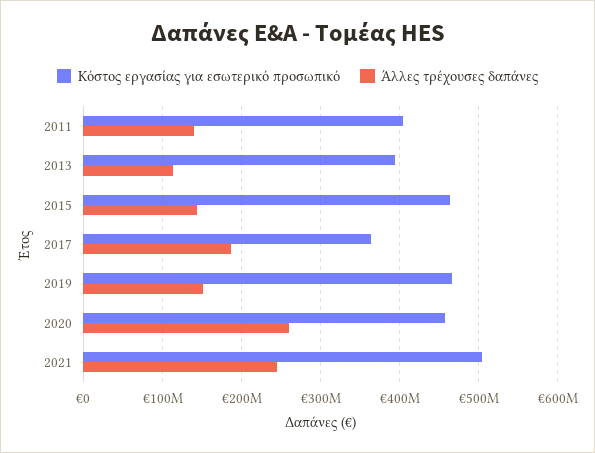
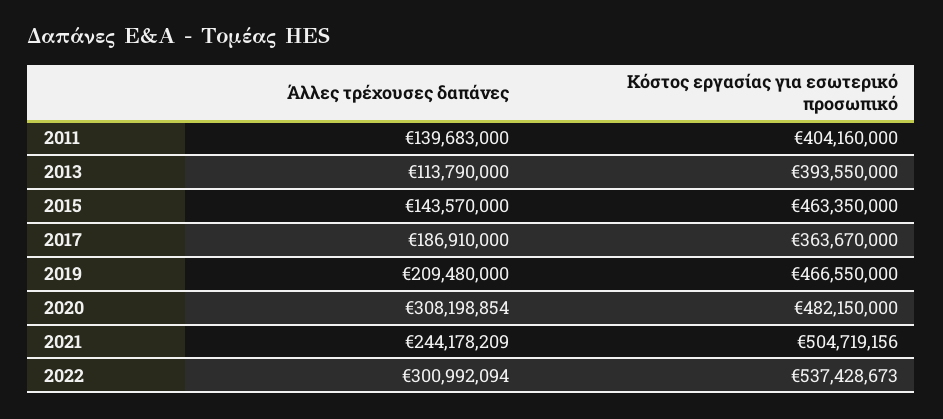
Άλλες τρέχουσες δαπάνες, 2019: 150000000 -> 209480000
Κόστος εργασίας για εσωτερικό προσωπικό, 2020: 460000000 -> 482150000
Άλλες τρέχουσες δαπάνες, 2020: 260000000 -> 308198854
Άλλες τρέχουσες δαπάνες, 2022: none -> 300992094
Κόστος εργασίας για εσωτερικό προσωπικό, 2022: none -> 537428673

